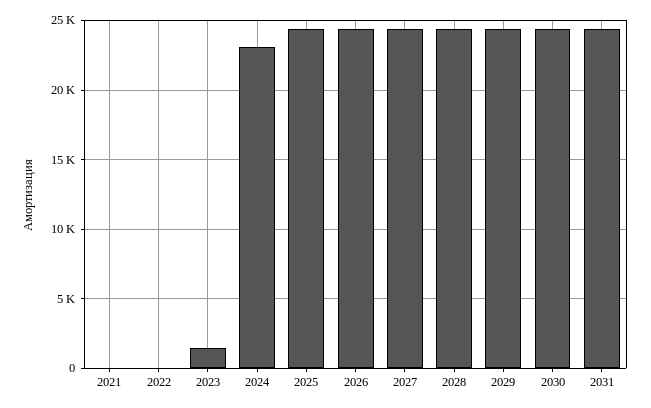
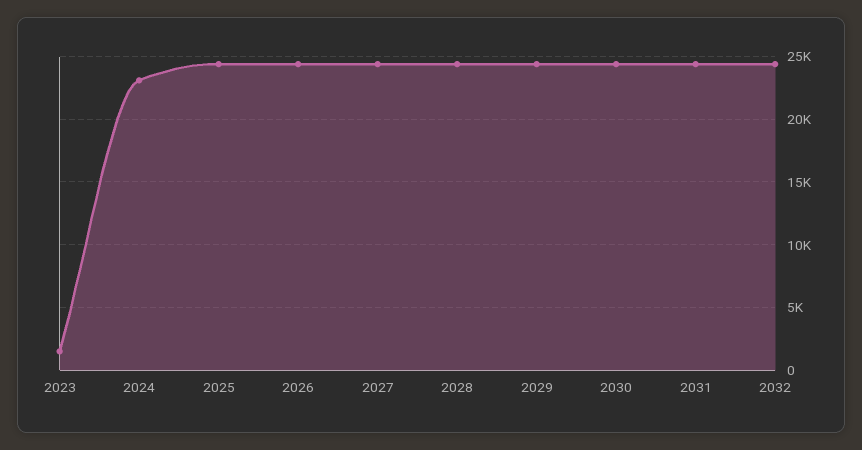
2021: 0 -> none
2022: 0 -> none
2032: none -> 24500

